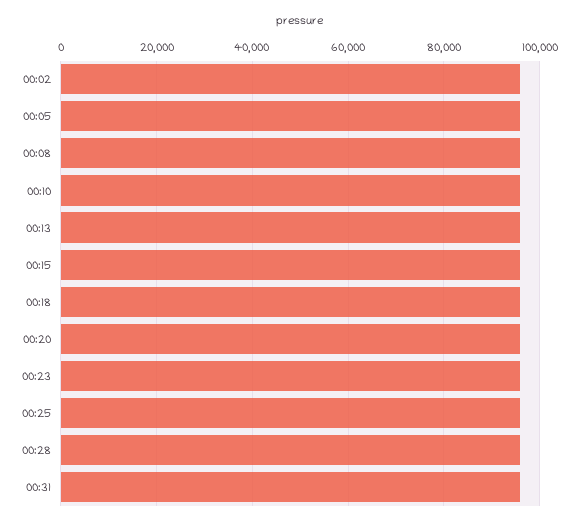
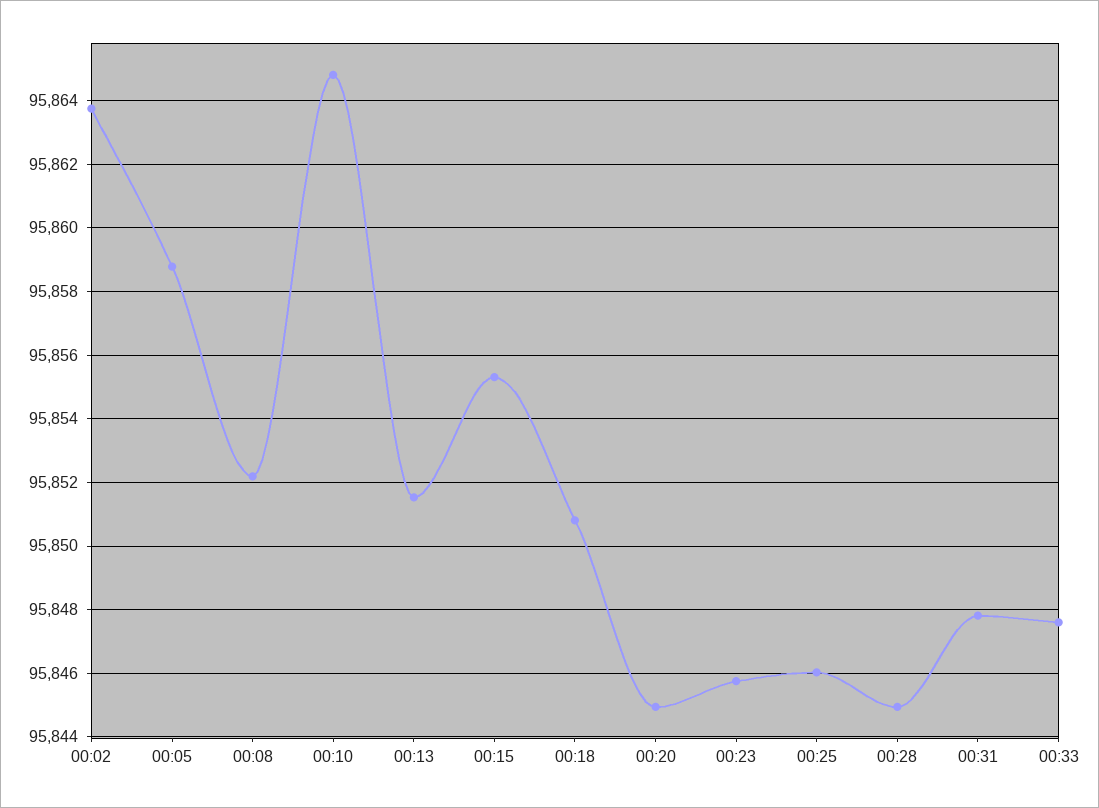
00:33: none -> 95847.6

